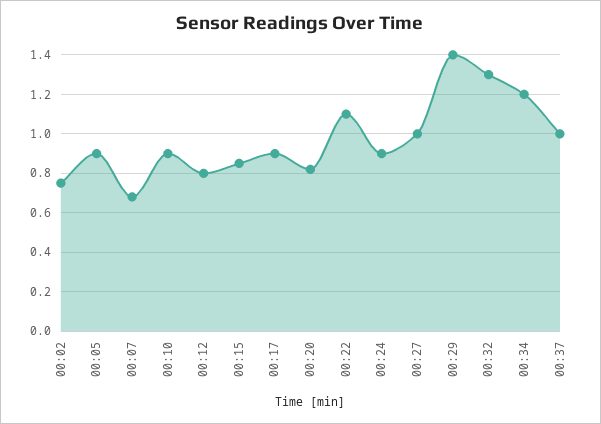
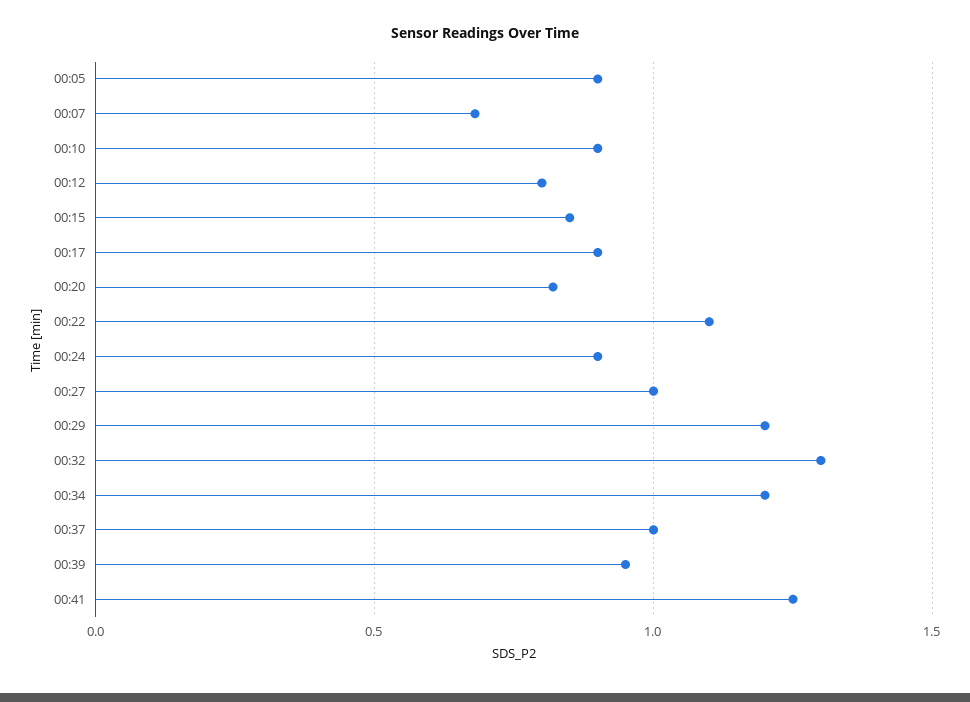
00:02: 0.75 -> none
00:29: 1.4 -> 1.2
00:39: none -> 0.95
00:41: none -> 1.25

